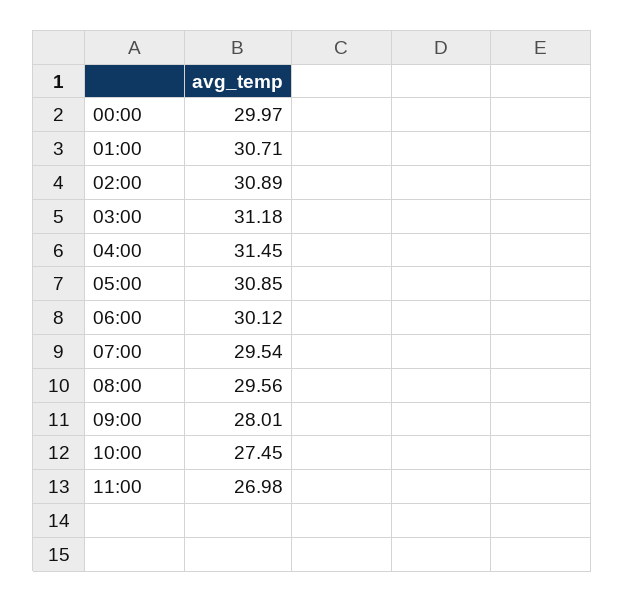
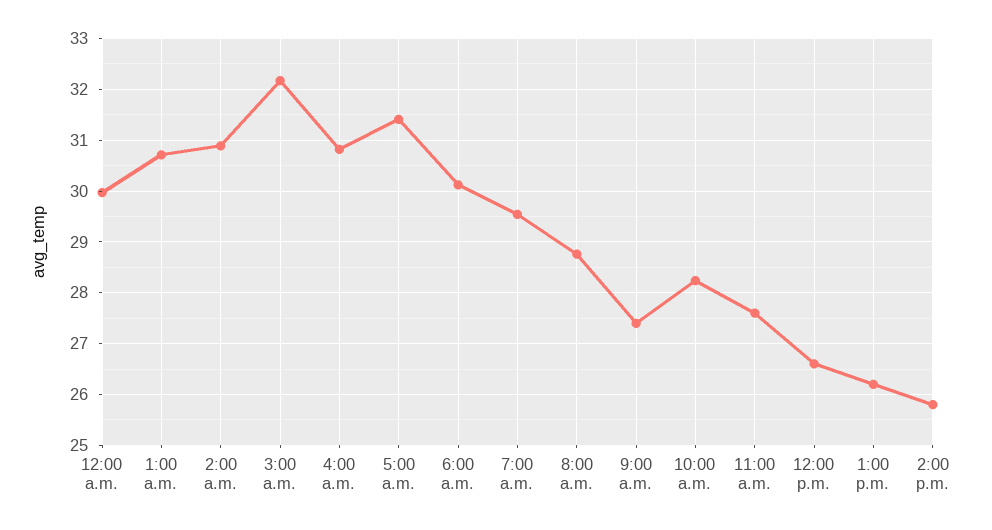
03:00: 31.18 -> 32.2
04:00: 31.45 -> 30.8
05:00: 30.85 -> 31.4
08:00: 29.56 -> 28.8
09:00: 28.01 -> 27.4
10:00: 27.45 -> 28.2
11:00: 26.98 -> 27.6
12:00 p.m.: none -> 26.6
1:00 p.m.: none -> 26.2
2:00 p.m.: none -> 25.8

